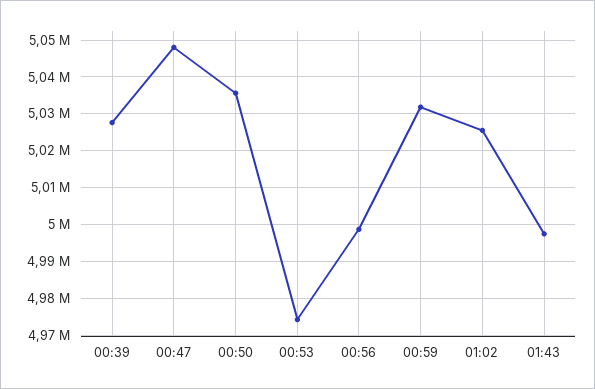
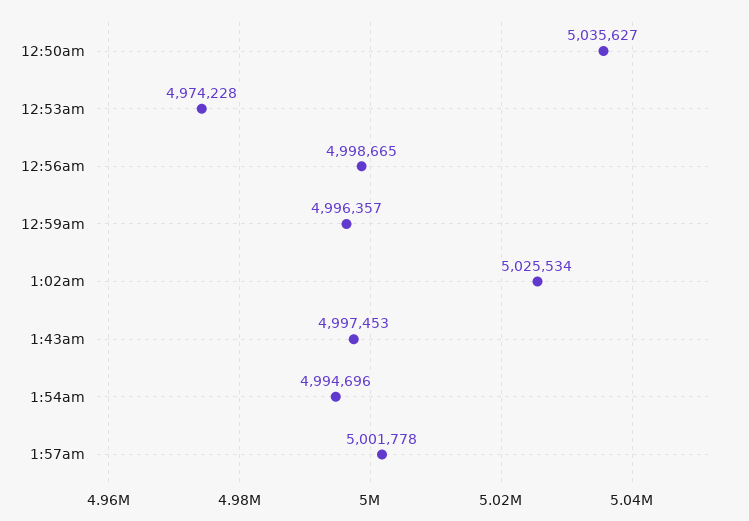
00:39: 5028000 -> none
00:47: 5048000 -> none
00:59: 5032000 -> 4996357
1:54am: none -> 4994696
1:57am: none -> 5001778

